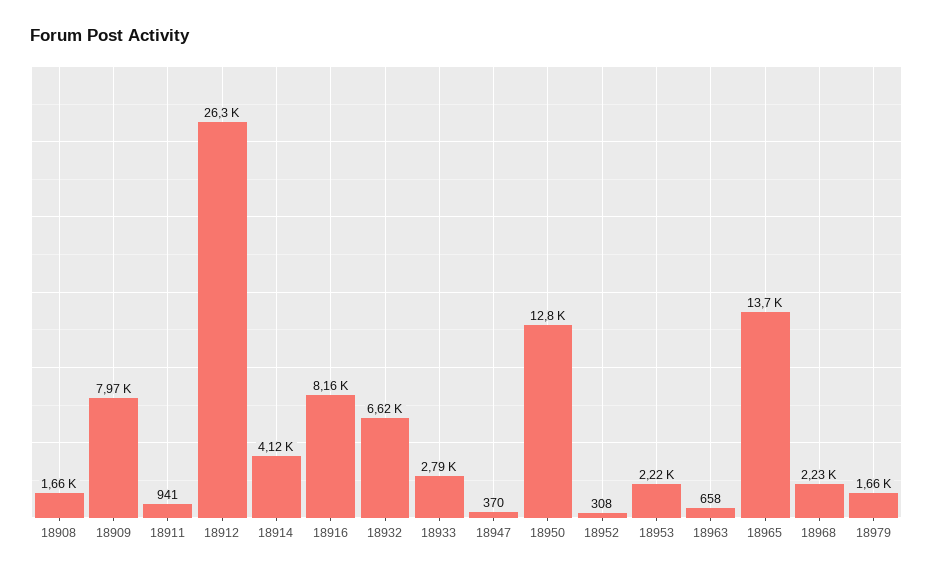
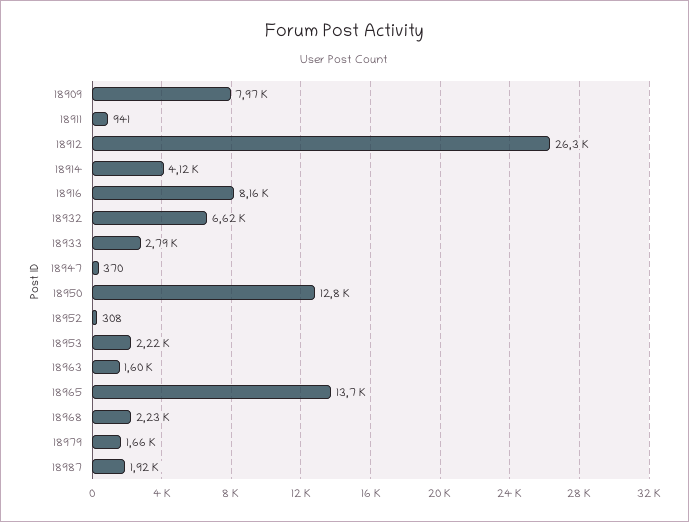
18908: 1660 -> none
18963: 658 -> 1600
18987: none -> 1920

